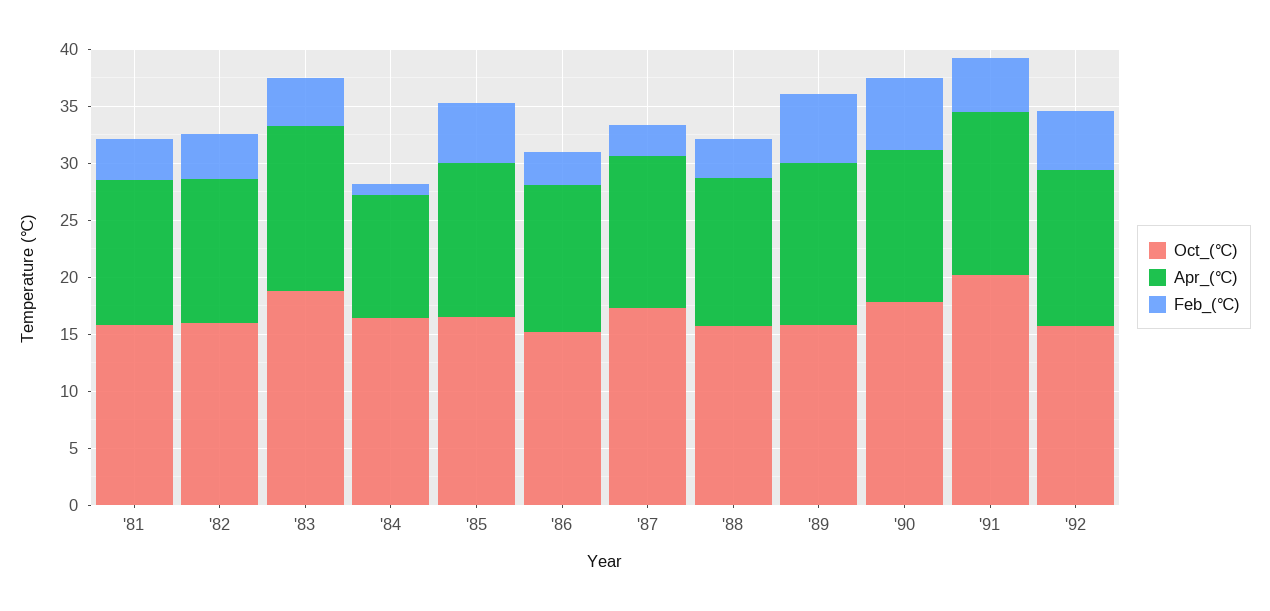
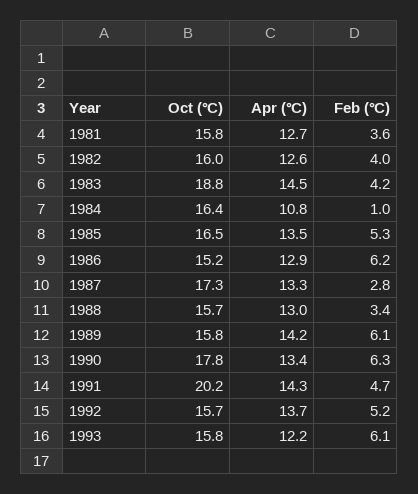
Feb_(℃), '86: 3 -> 6.2
Oct_(℃), 1993: none -> 15.8
Apr_(℃), 1993: none -> 12.2
Feb_(℃), 1993: none -> 6.1

